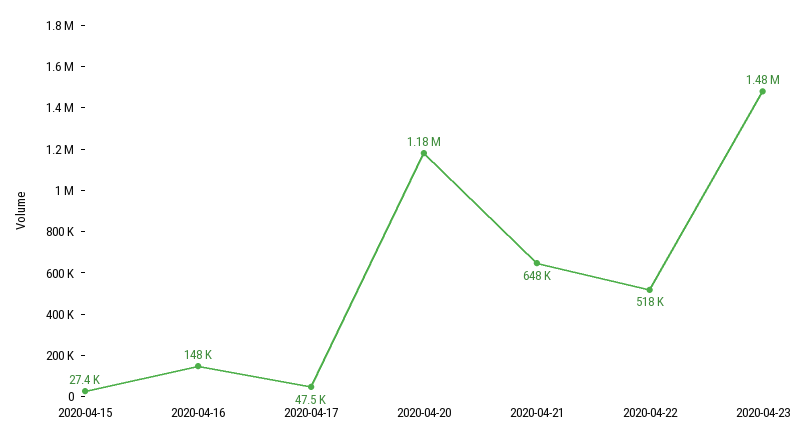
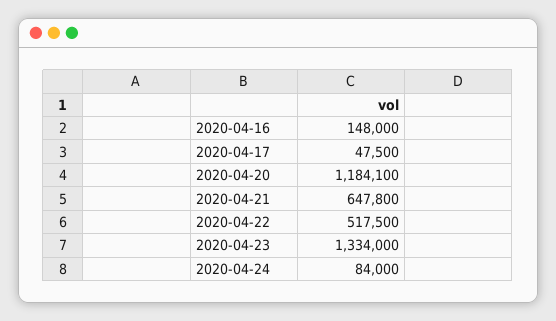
2020-04-15: 27400 -> none
2020-04-23: 1480000 -> 1334000
2020-04-24: none -> 84000

